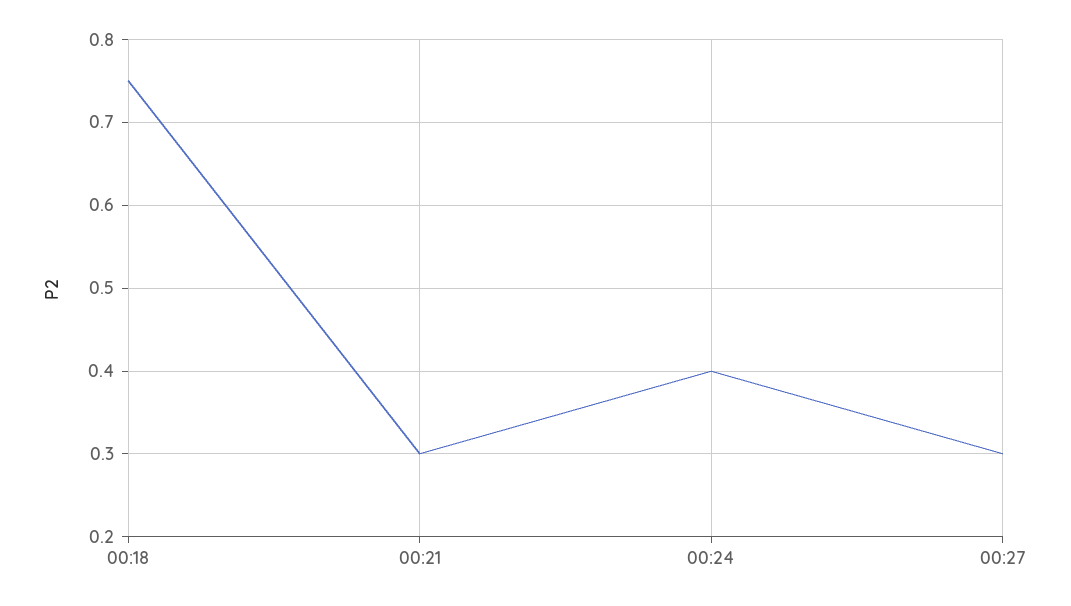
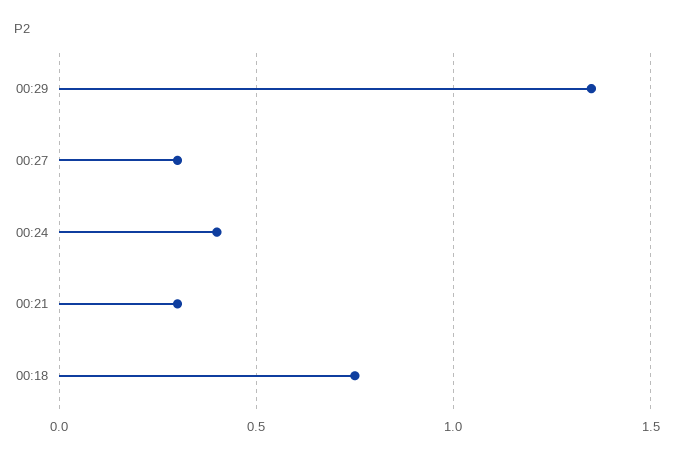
00:29: none -> 1.35

